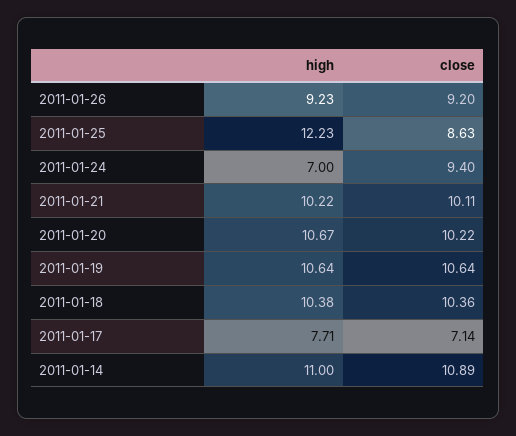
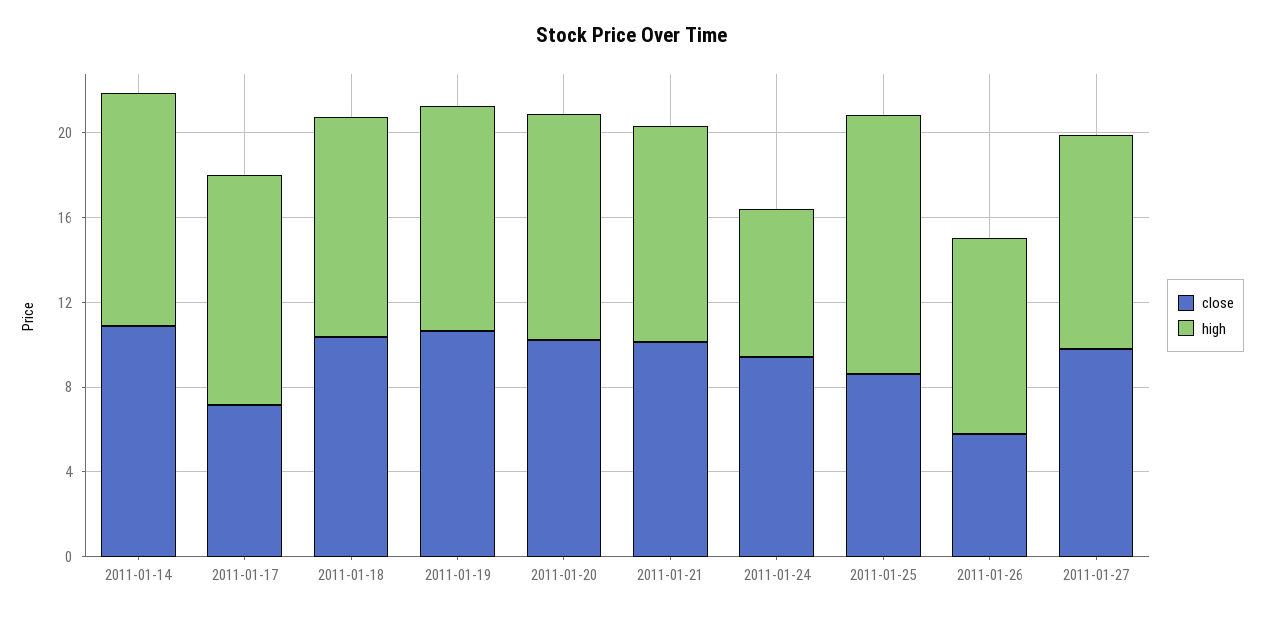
close, 2011-01-26: 9.2 -> 6
high, 2011-01-17: 7.71 -> 11
close, 2011-01-27: none -> 10
high, 2011-01-27: none -> 10

